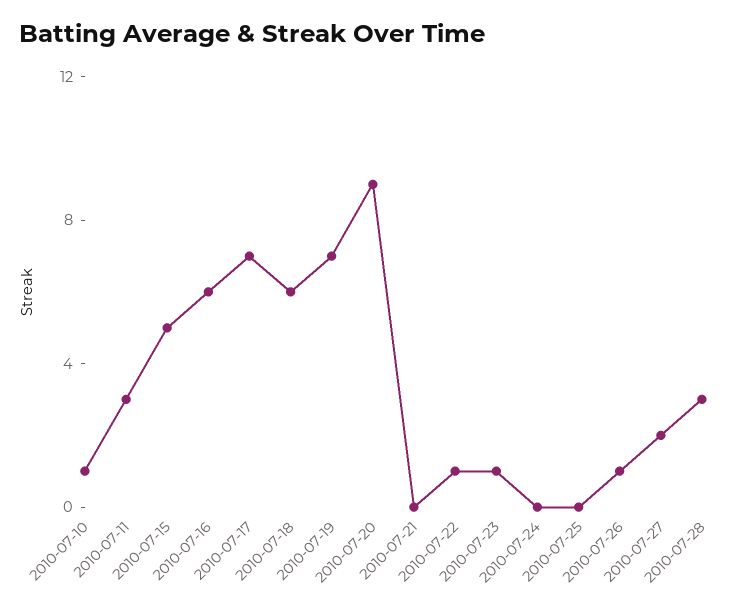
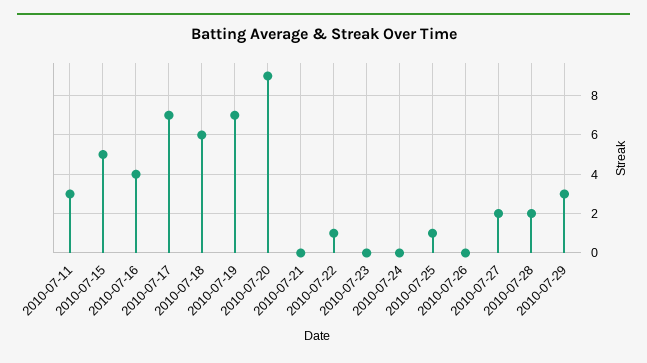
2010-07-10: 1 -> none
2010-07-16: 6 -> 4
2010-07-23: 1 -> 0
2010-07-25: 0 -> 1
2010-07-26: 1 -> 0
2010-07-28: 3 -> 2
2010-07-29: none -> 3

